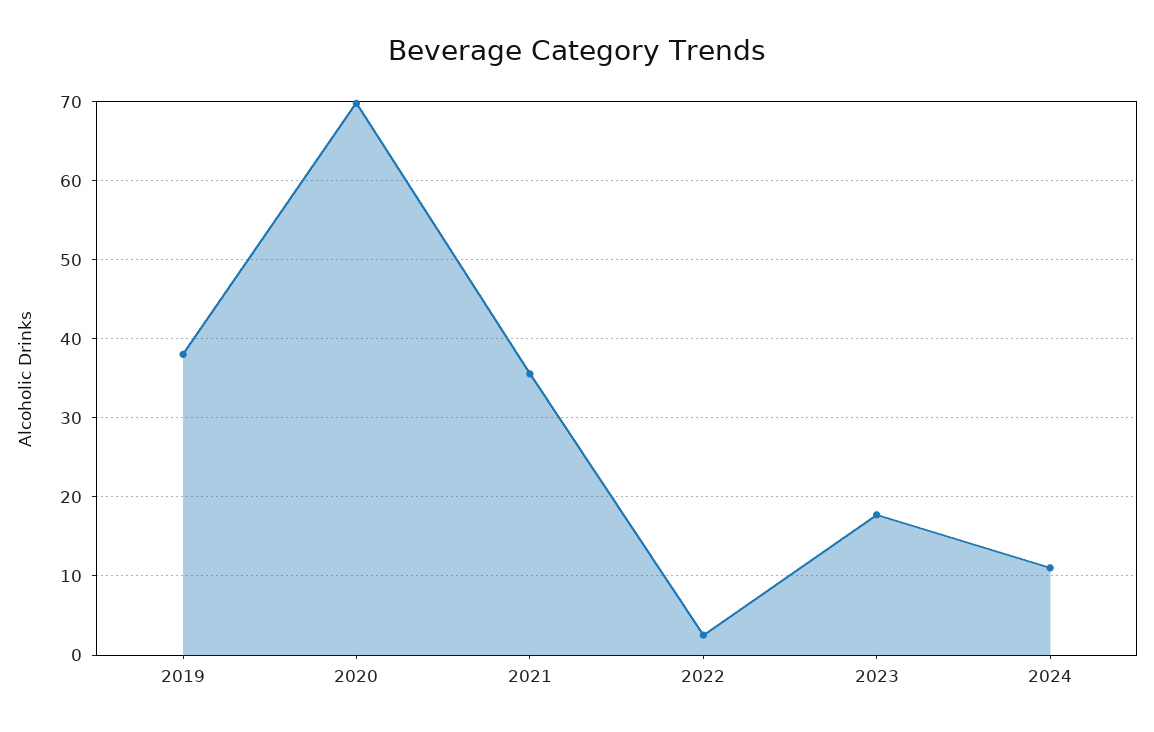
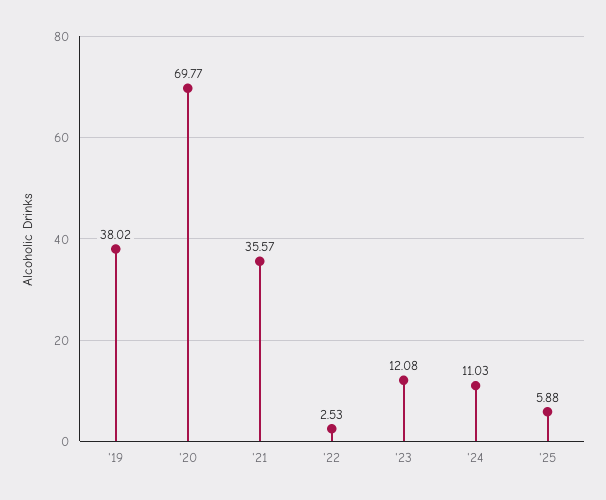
2023: 18 -> 12.08
'25: none -> 5.88

